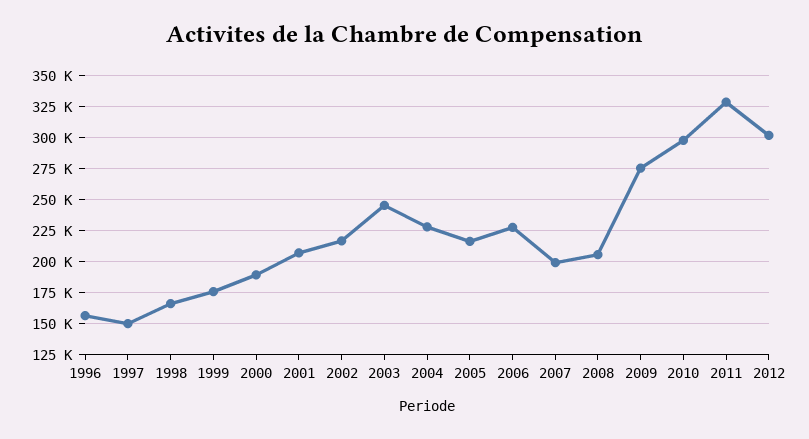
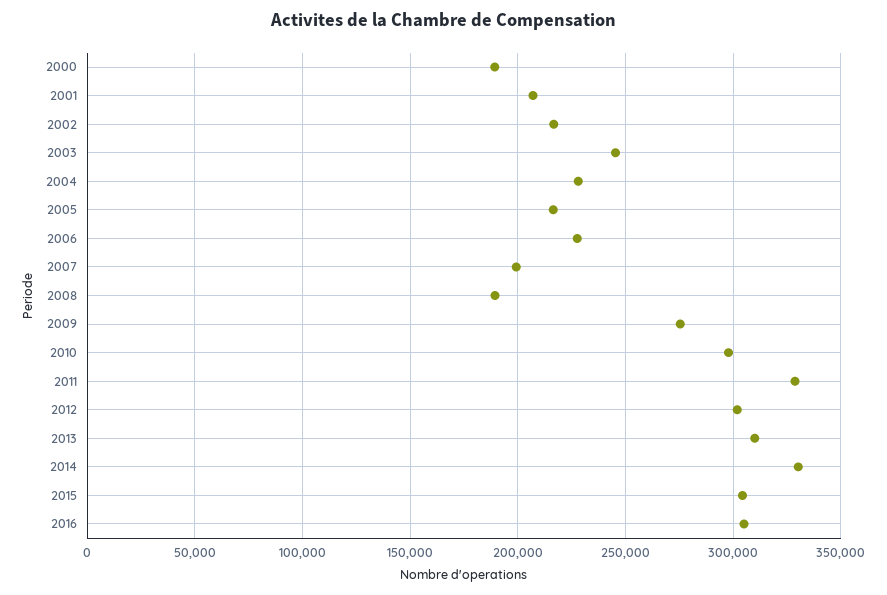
1996: 155000 -> none
1997: 150000 -> none
1998: 165000 -> none
1999: 175000 -> none
2008: 205000 -> 190000
2013: none -> 310000
2014: none -> 330000
2015: none -> 305000
2016: none -> 305000

